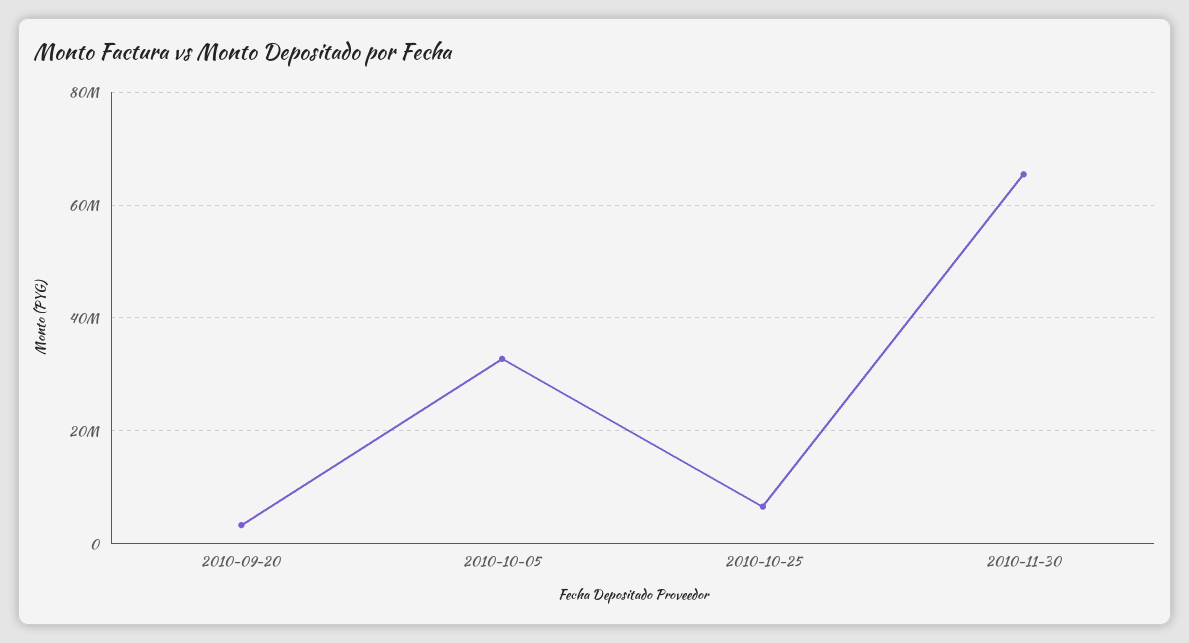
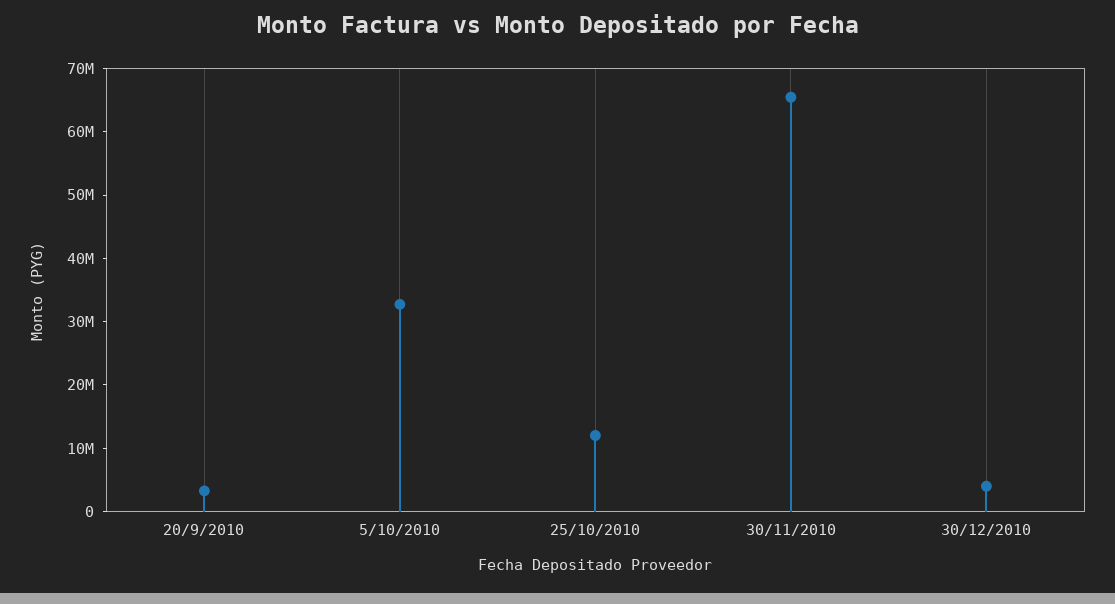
2010-10-25: 6000000 -> 12000000
30/12/2010: none -> 4000000

